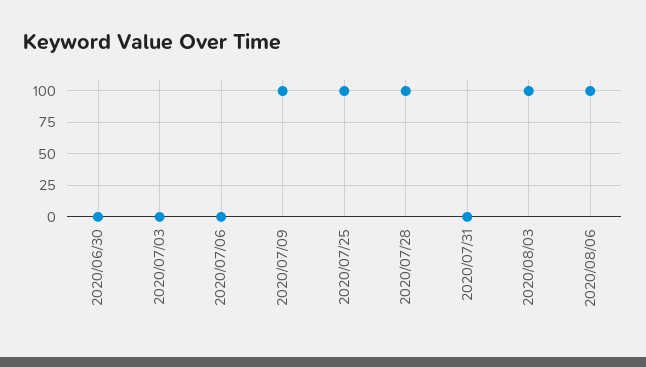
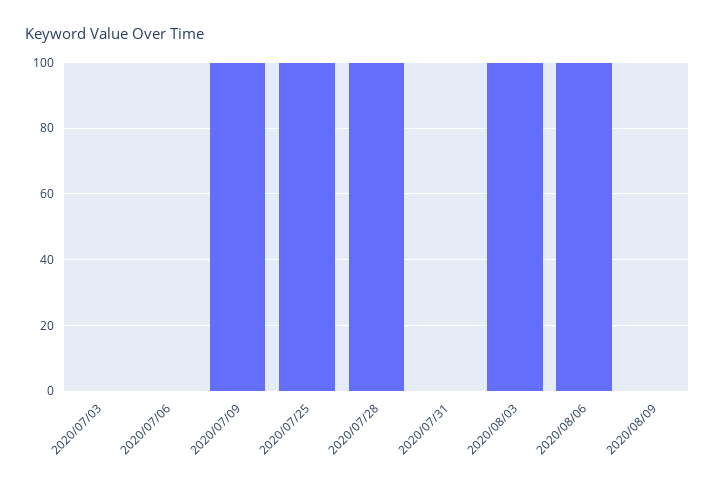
2020/06/30: 0 -> none
2020/08/09: none -> 0

